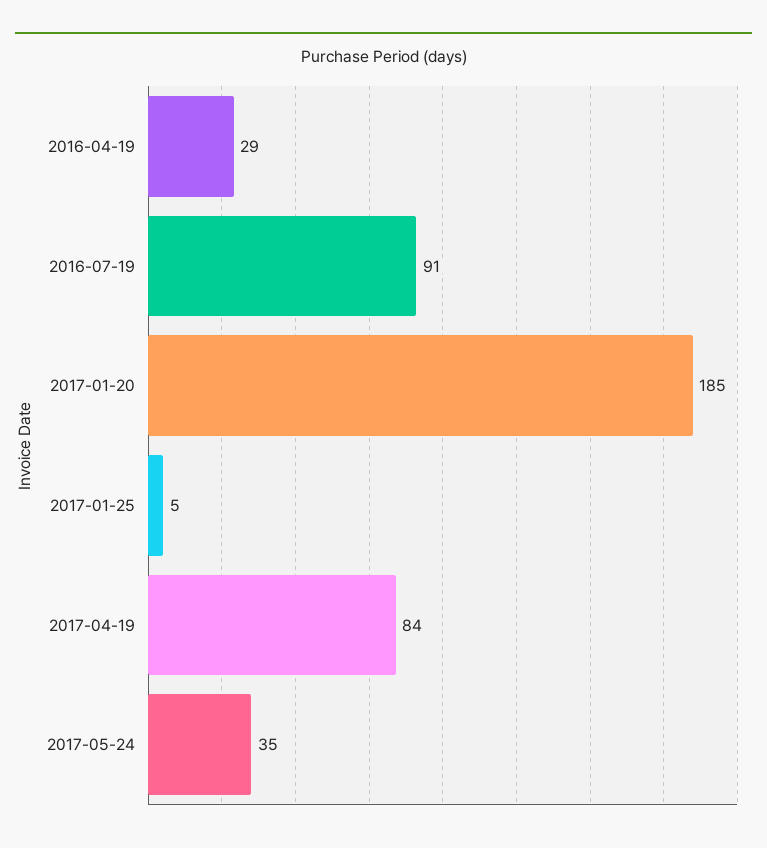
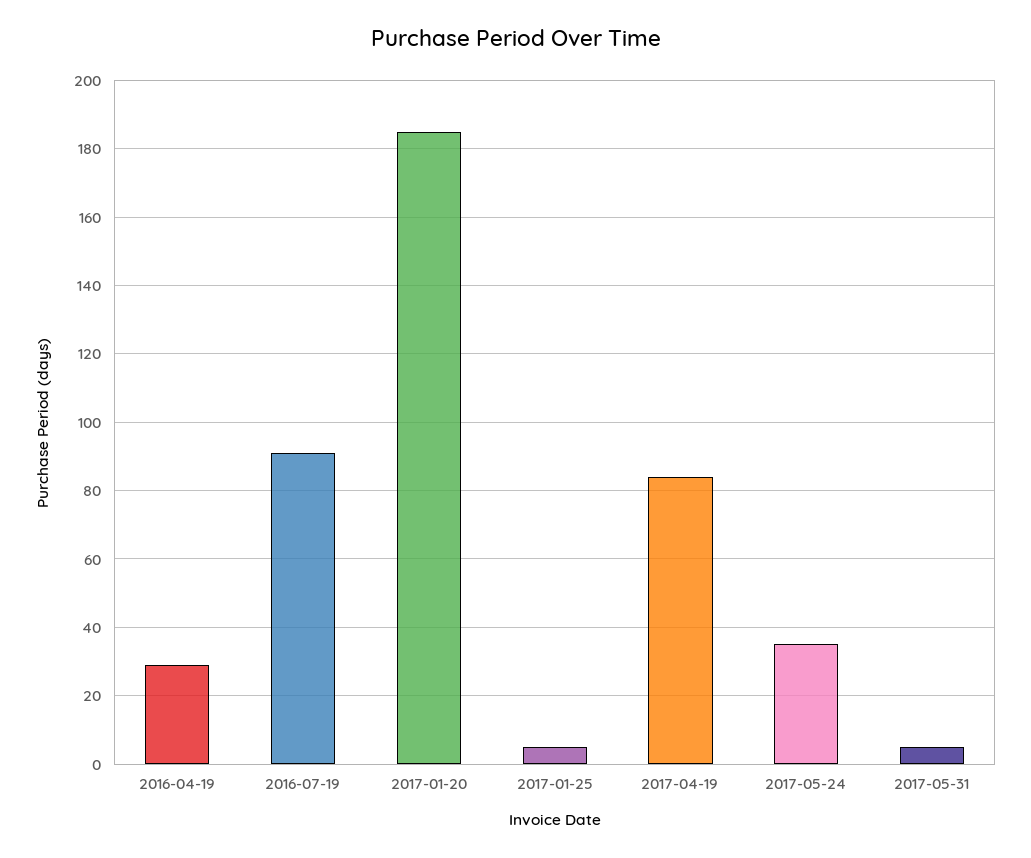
2017-05-31: none -> 5

